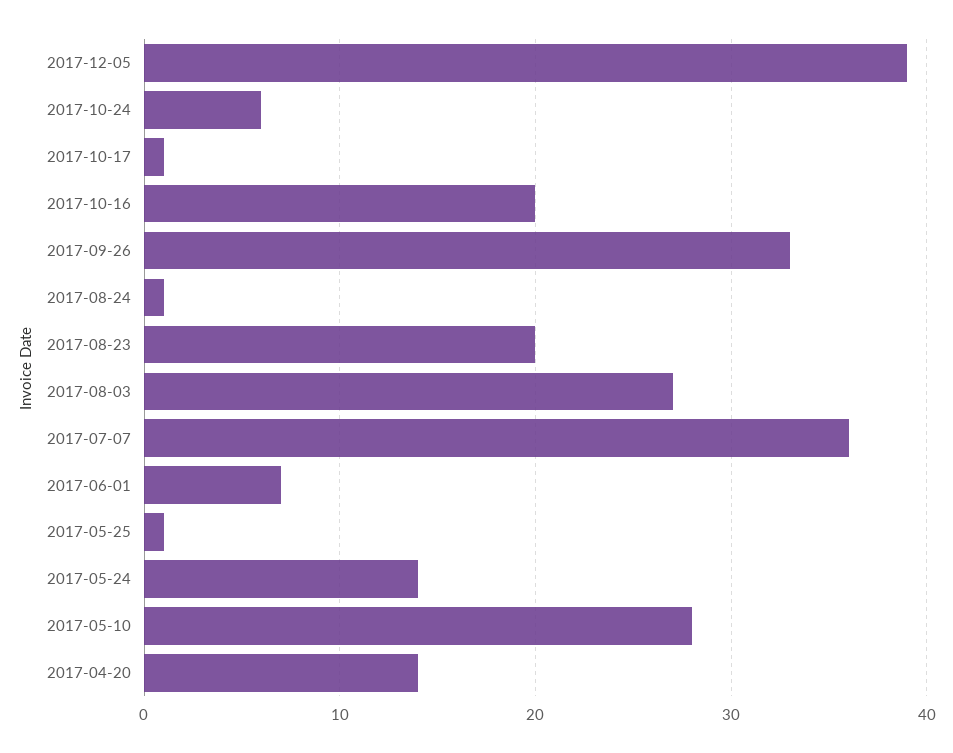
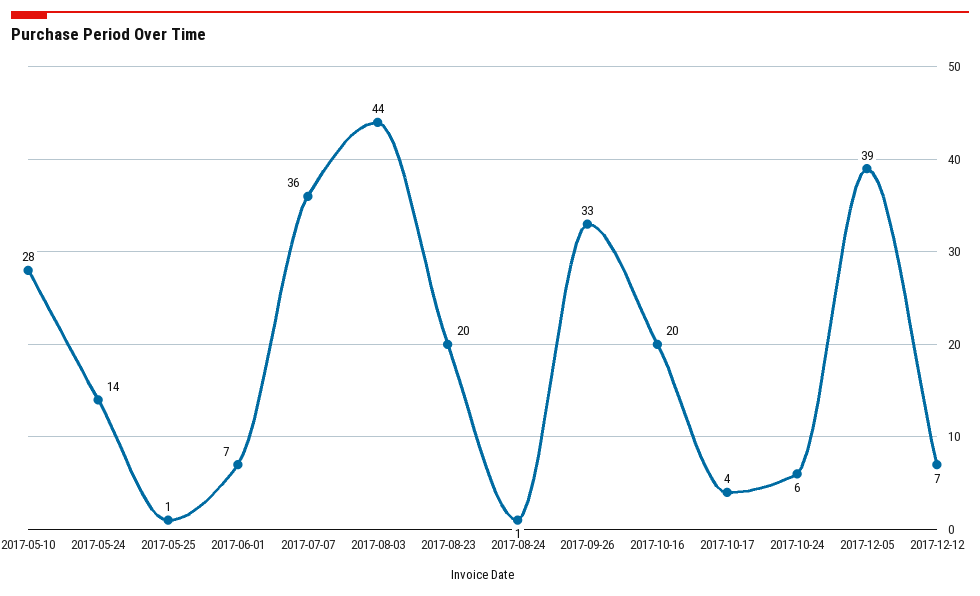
2017-10-17: 1 -> 4
2017-08-03: 27 -> 44
2017-04-20: 14 -> none
2017-12-12: none -> 7

